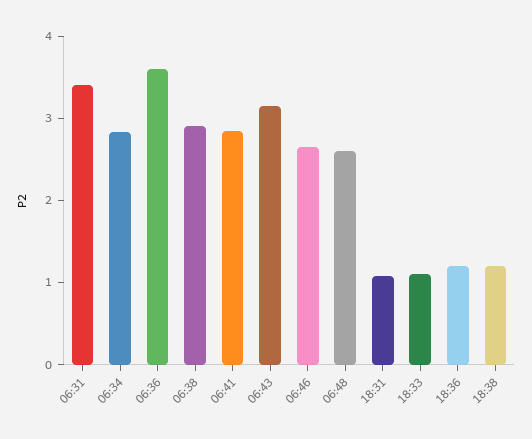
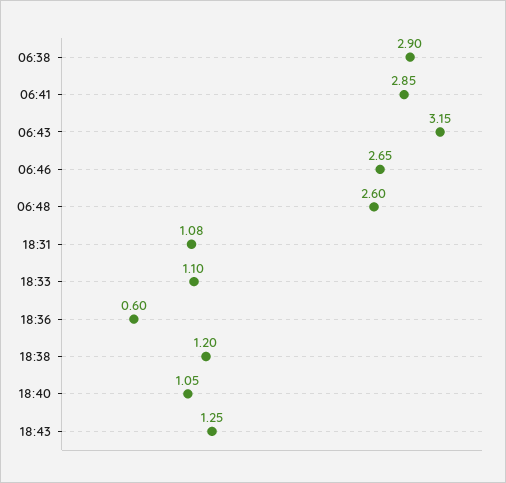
06:31: 3.4 -> none
06:34: 2.8 -> none
06:36: 3.6 -> none
18:36: 1.2 -> 0.6
18:40: none -> 1.05
18:43: none -> 1.25

